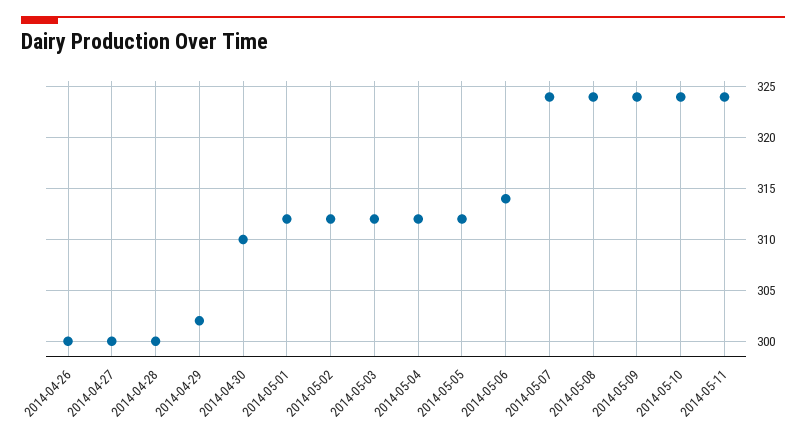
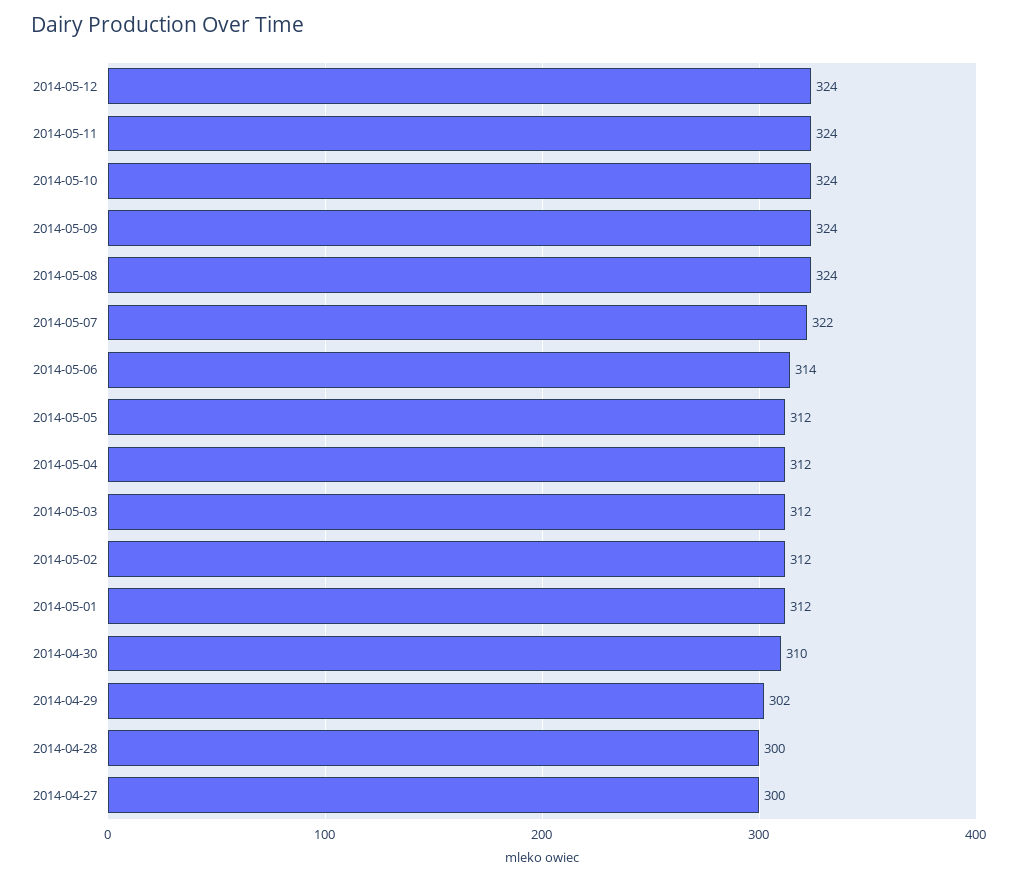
2014-04-26: 300 -> none
2014-05-07: 324 -> 322
2014-05-12: none -> 324

